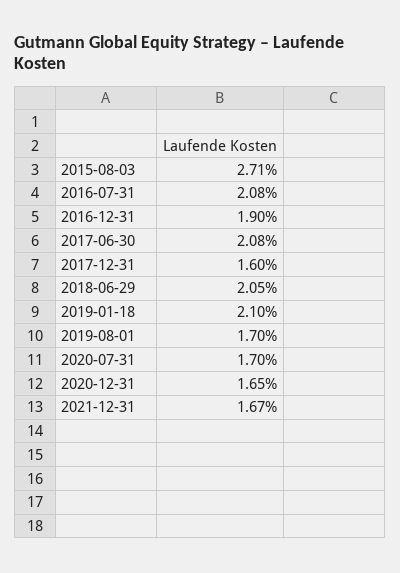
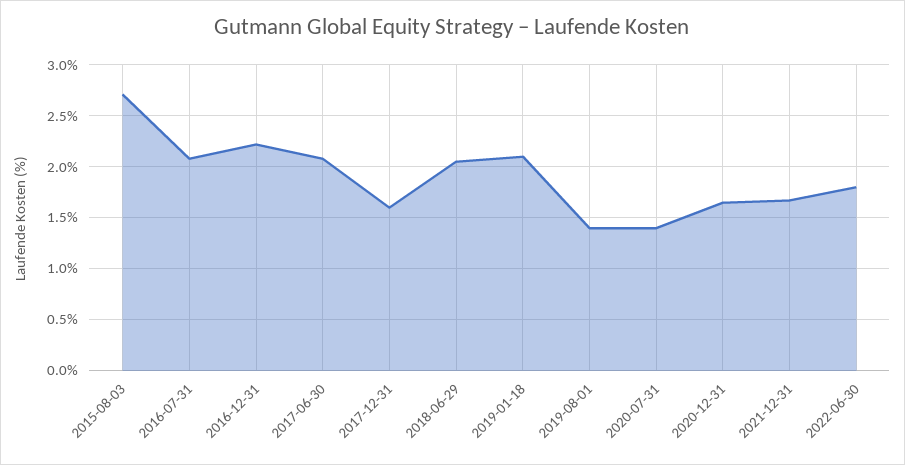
2016-12-31: 1.9 -> 2.2
2019-08-01: 1.7 -> 1.4
2020-07-31: 1.7 -> 1.4
2022-06-30: none -> 1.8

